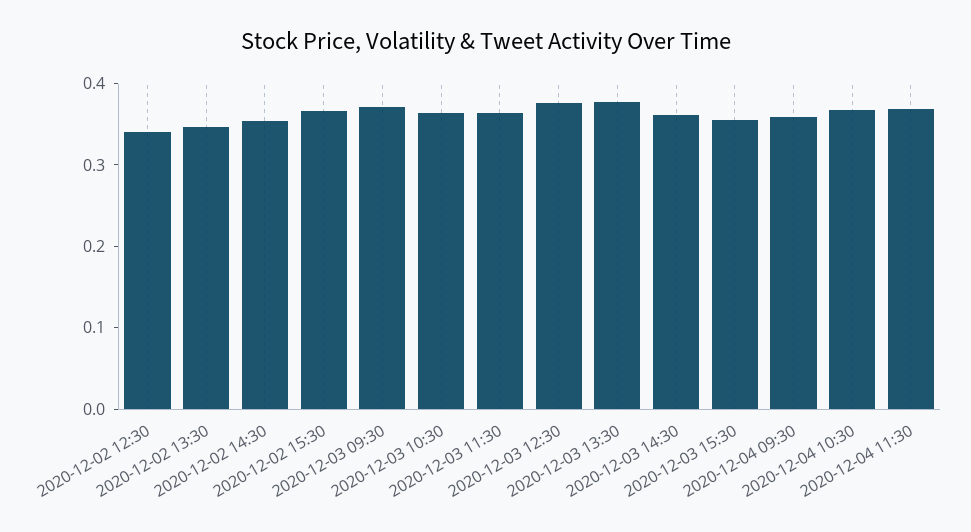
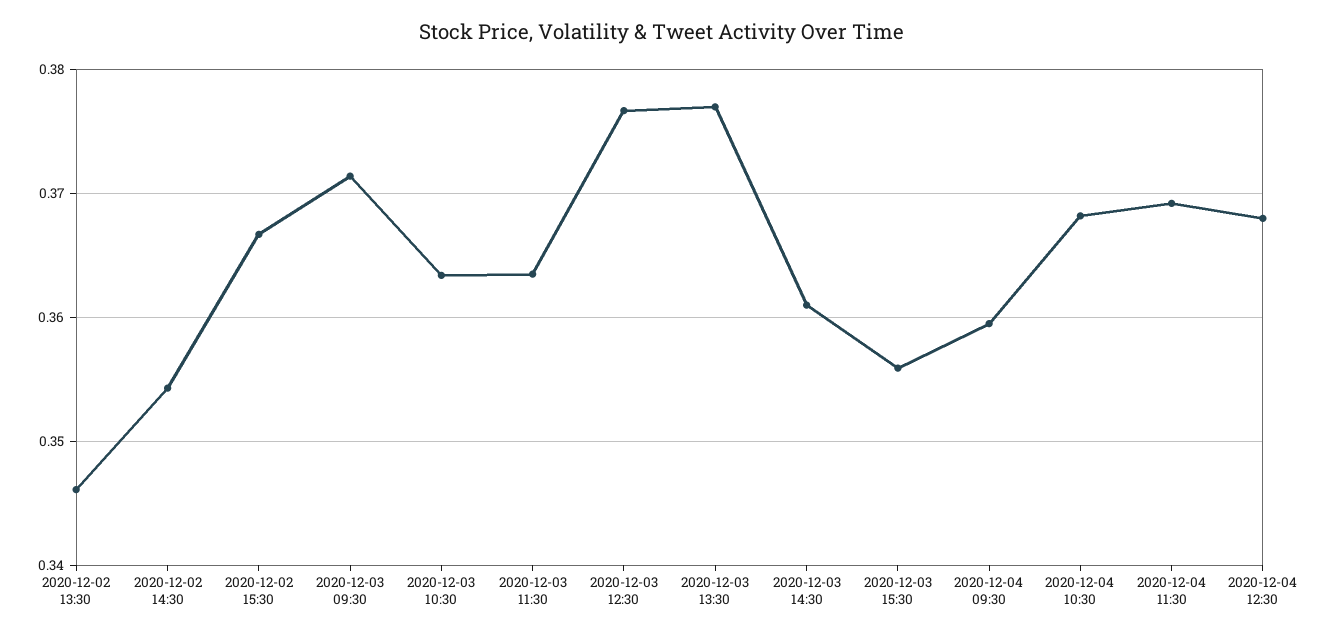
2020-12-02 12:30: 0.34 -> none
2020-12-04 12:30: none -> 0.368

